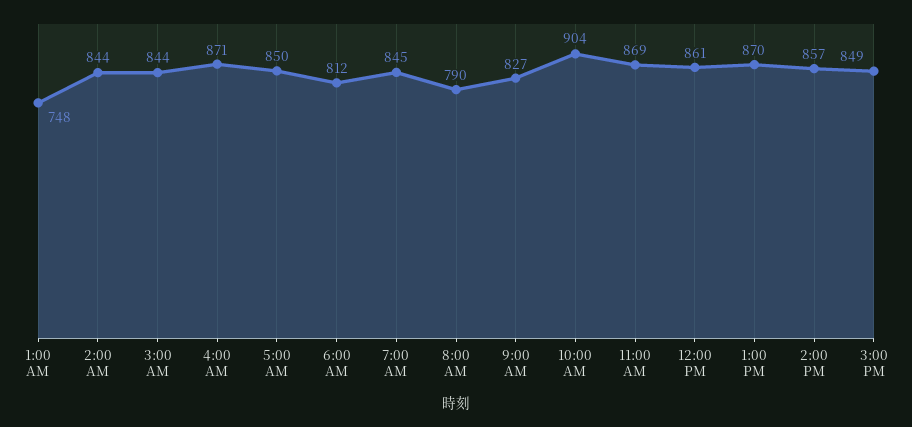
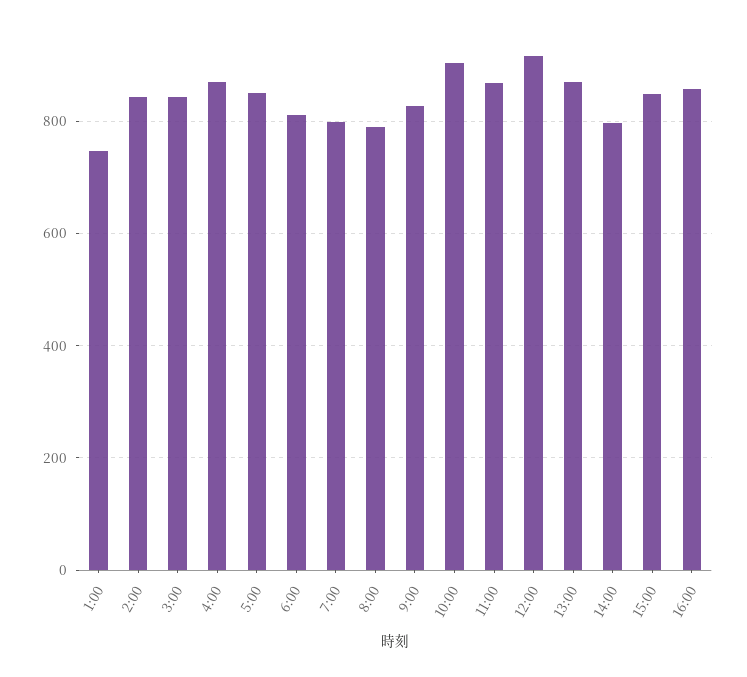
7:00 AM: 845 -> 800
12:00 PM: 861 -> 920
2:00 PM: 857 -> 800
16:00: none -> 860

